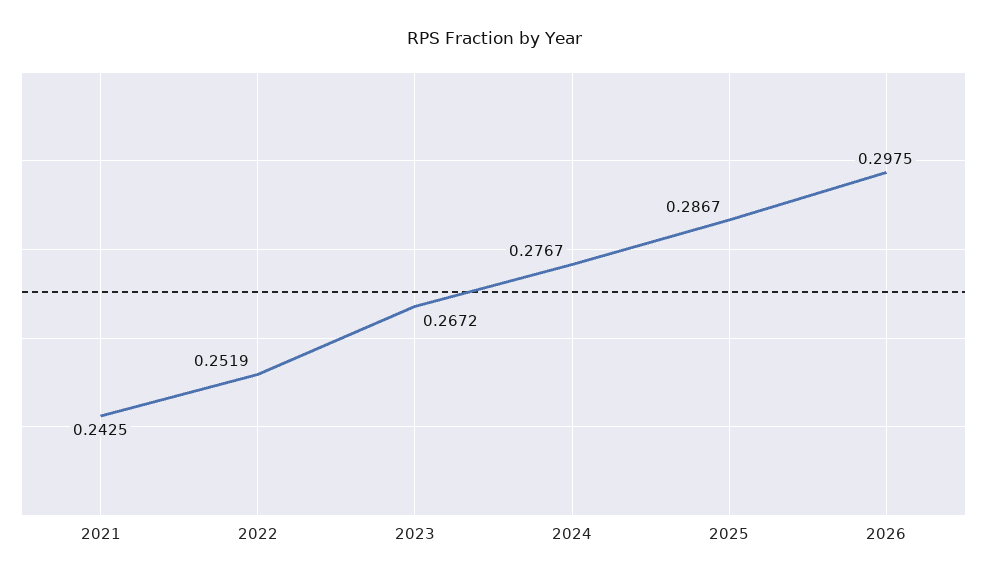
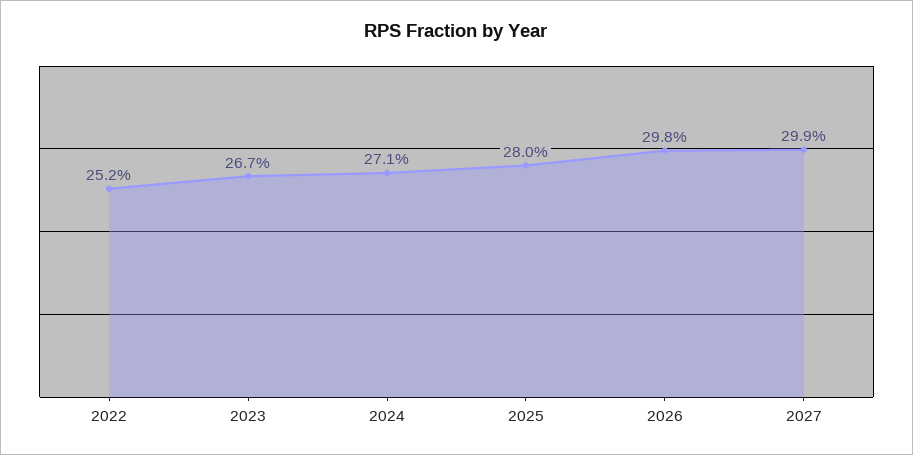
2021: 0.2425 -> none
2024: 0.2767 -> 0.271
2025: 0.2867 -> 0.28
2027: none -> 0.299

